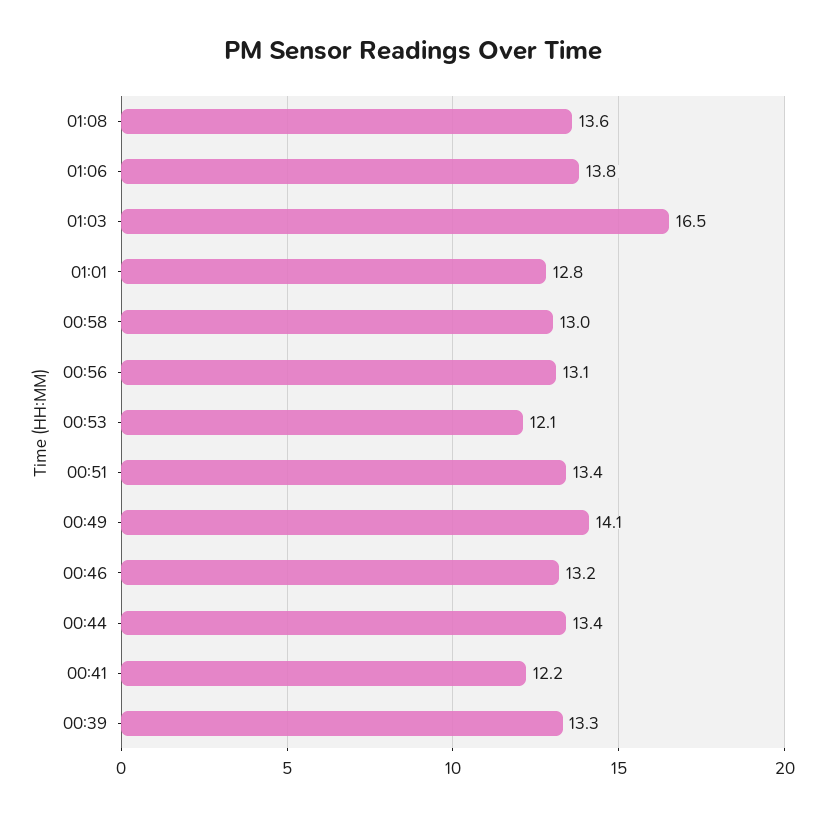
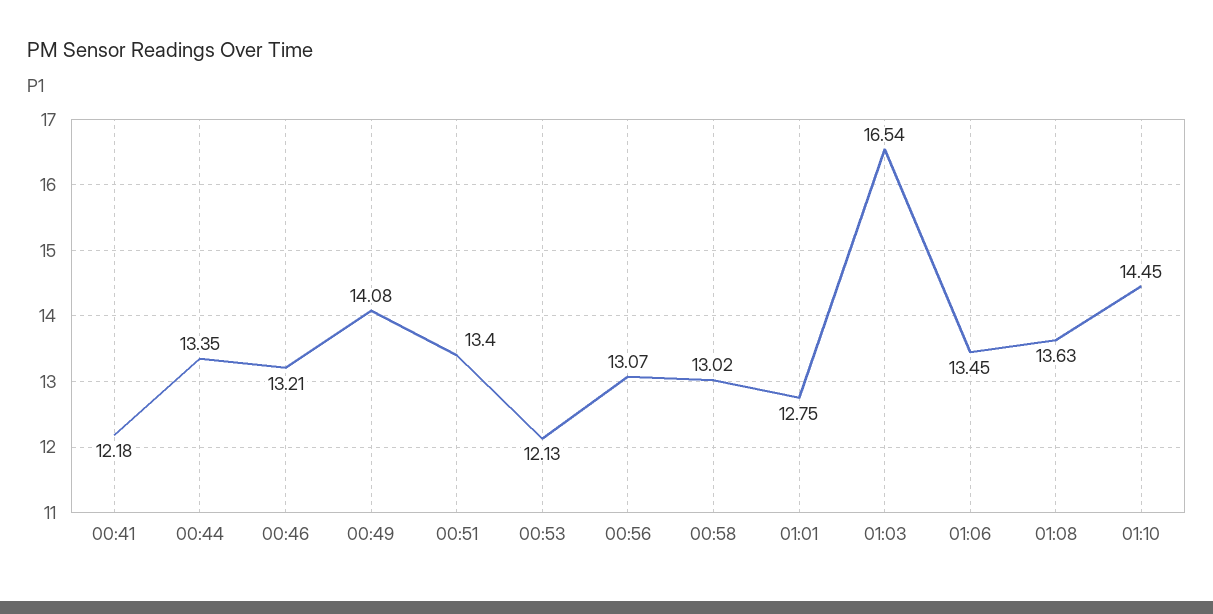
01:06: 13.8 -> 13.45
00:39: 13.3 -> none
01:10: none -> 14.45

